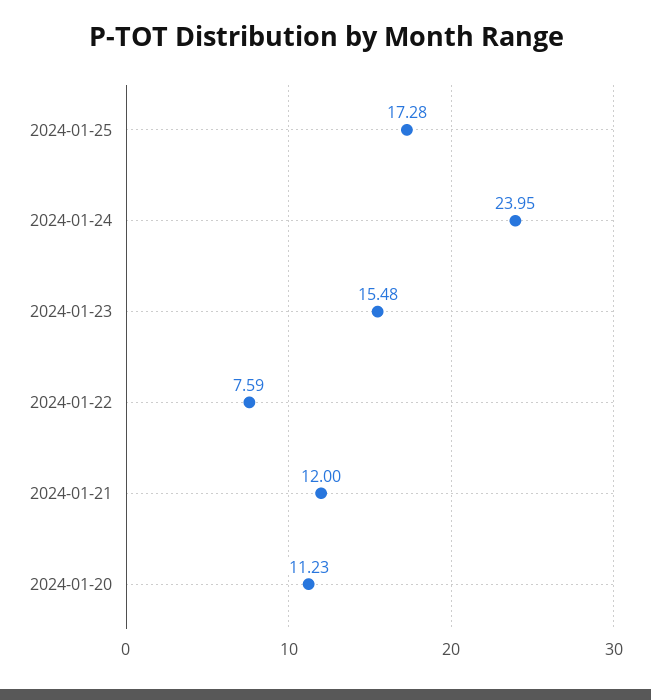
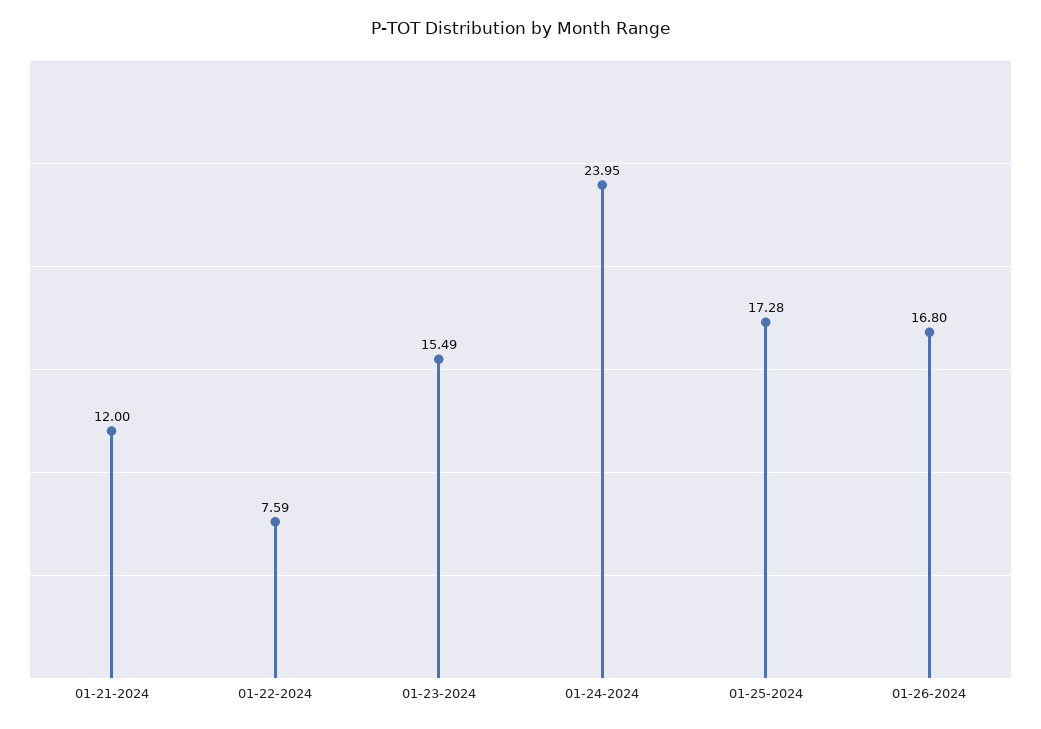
2024-01-23: 15.48 -> 15.49
2024-01-20: 11.23 -> none
01-26-2024: none -> 16.8

